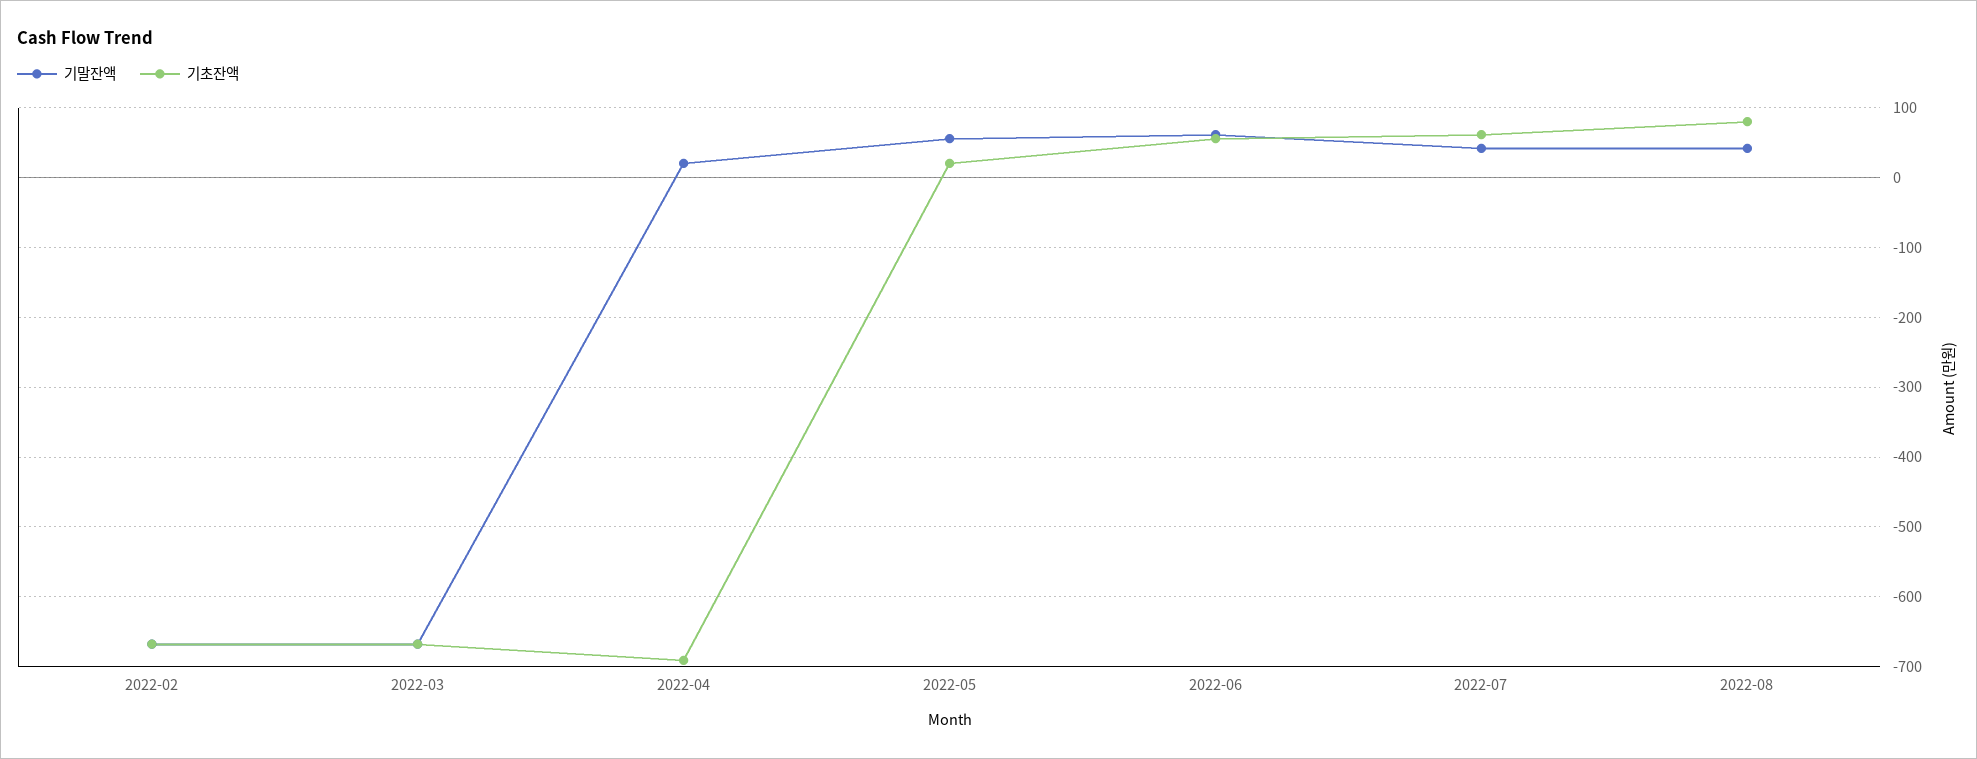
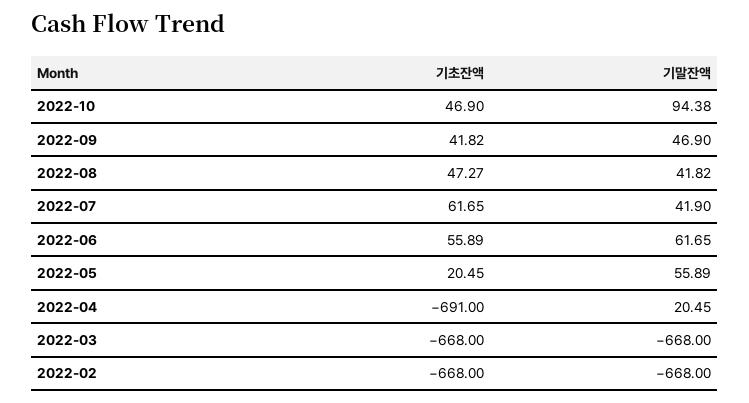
기초잔액, 2022-08: 80 -> 47.27
기초잔액, 2022-10: none -> 46.9
기말잔액, 2022-10: none -> 94.38
기초잔액, 2022-09: none -> 41.82
기말잔액, 2022-09: none -> 46.9

